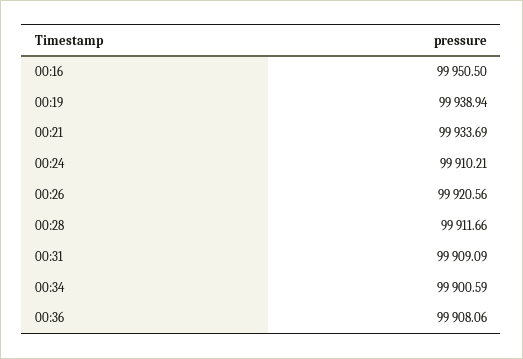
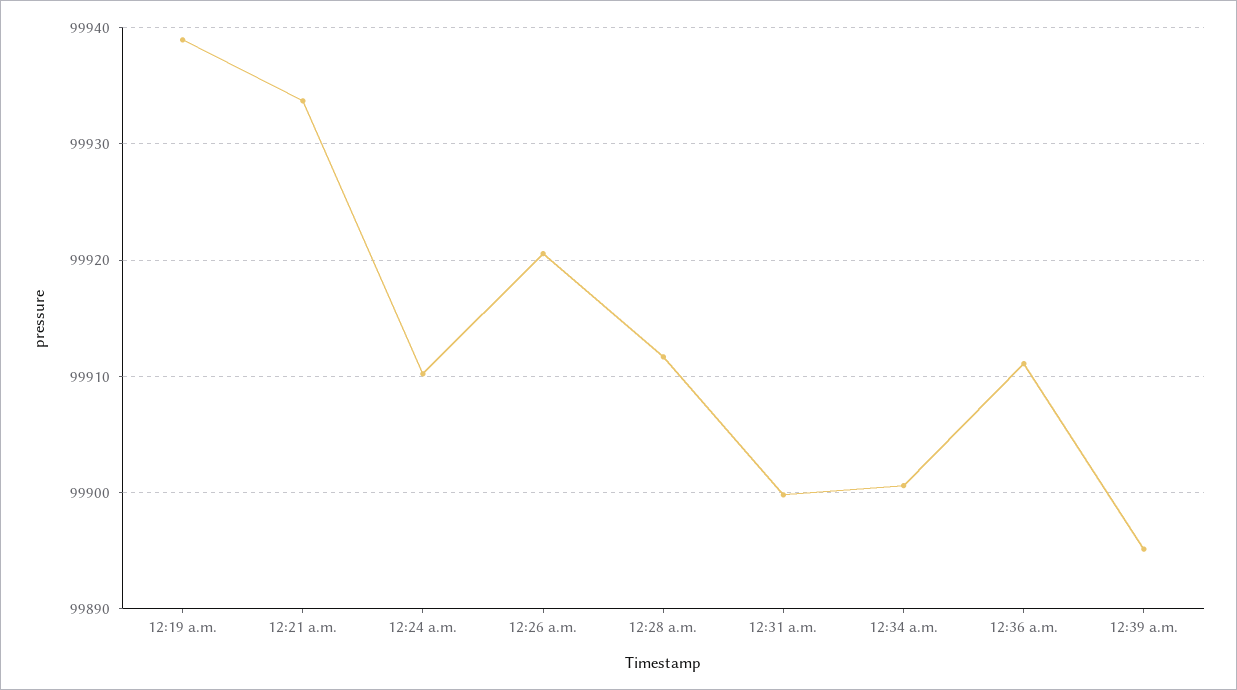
00:16: 99950.5 -> none
00:31: 99909.09 -> 99900
00:36: 99908.06 -> 99911
12:39 a.m.: none -> 99895

